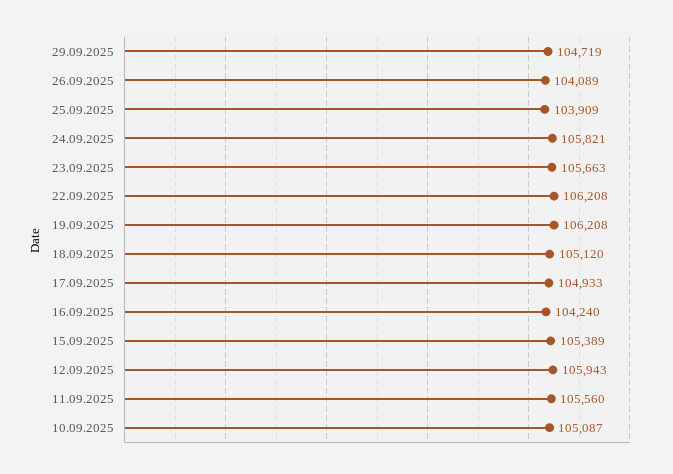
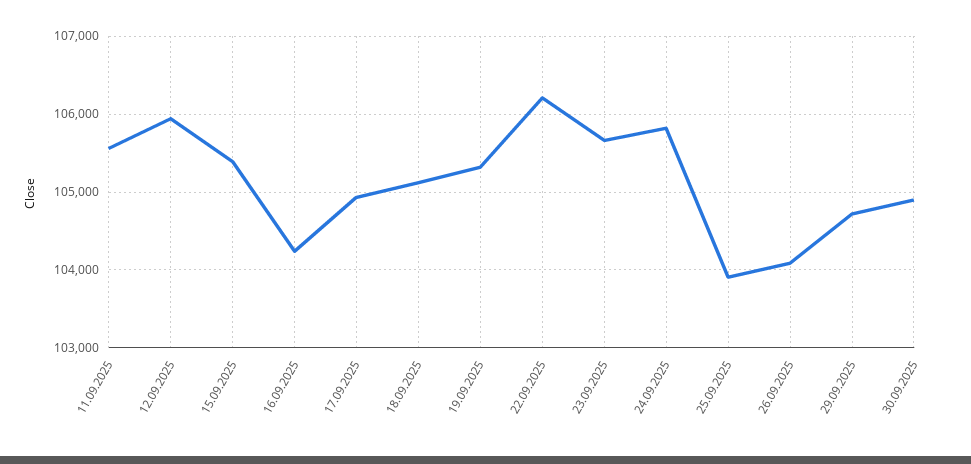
19.09.2025: 106208 -> 105300
10.09.2025: 105087 -> none
30.09.2025: none -> 104900

